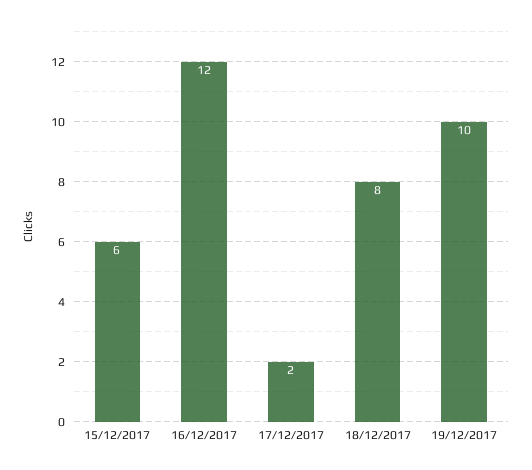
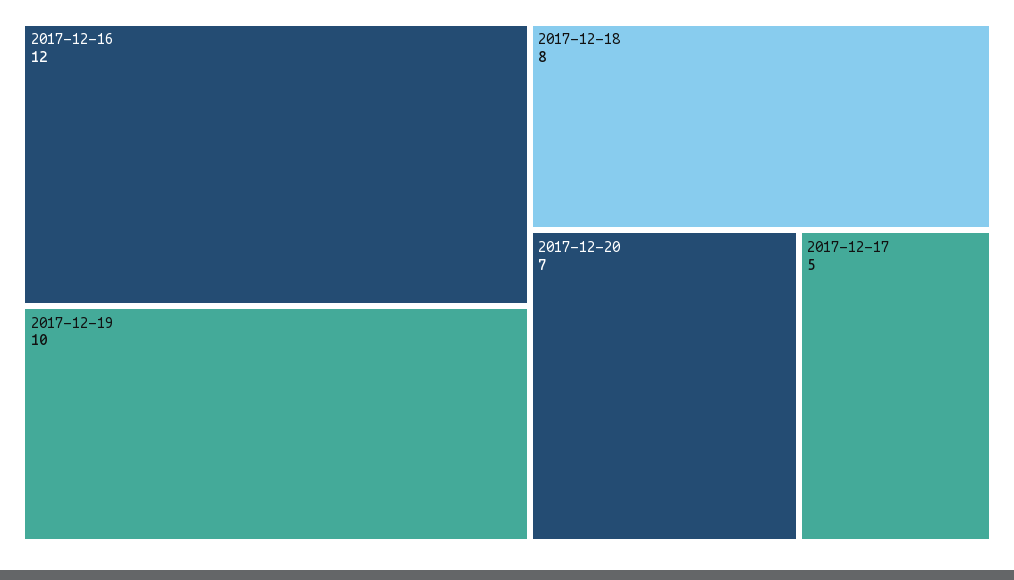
15/12/2017: 6 -> none
17/12/2017: 2 -> 5
2017-12-20: none -> 7

